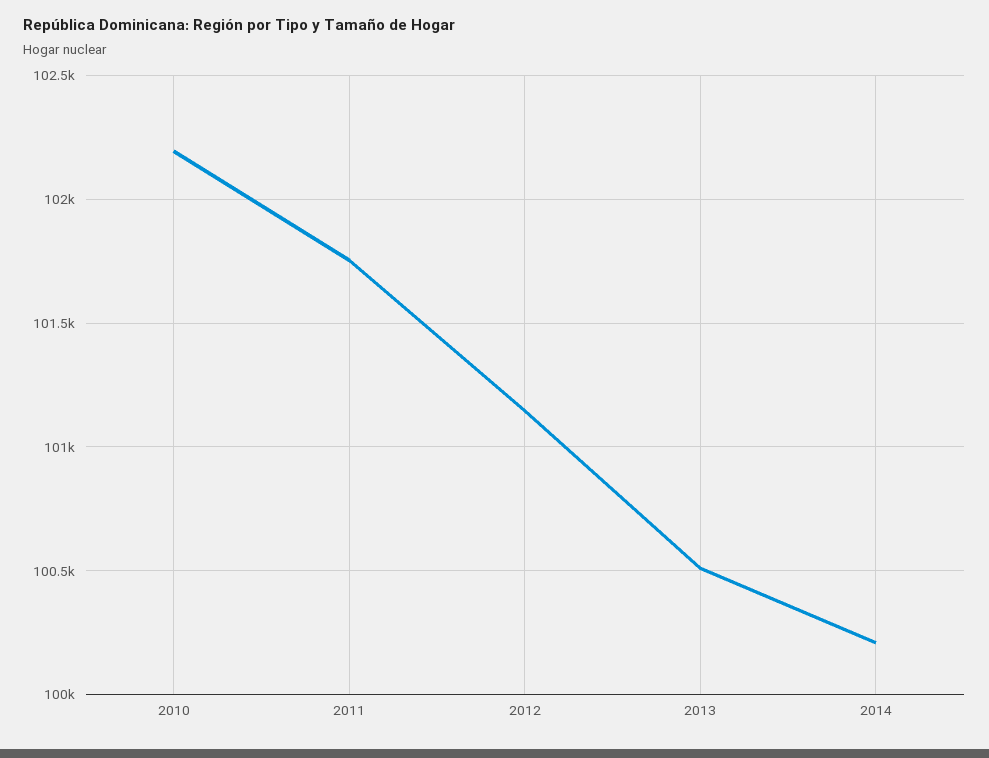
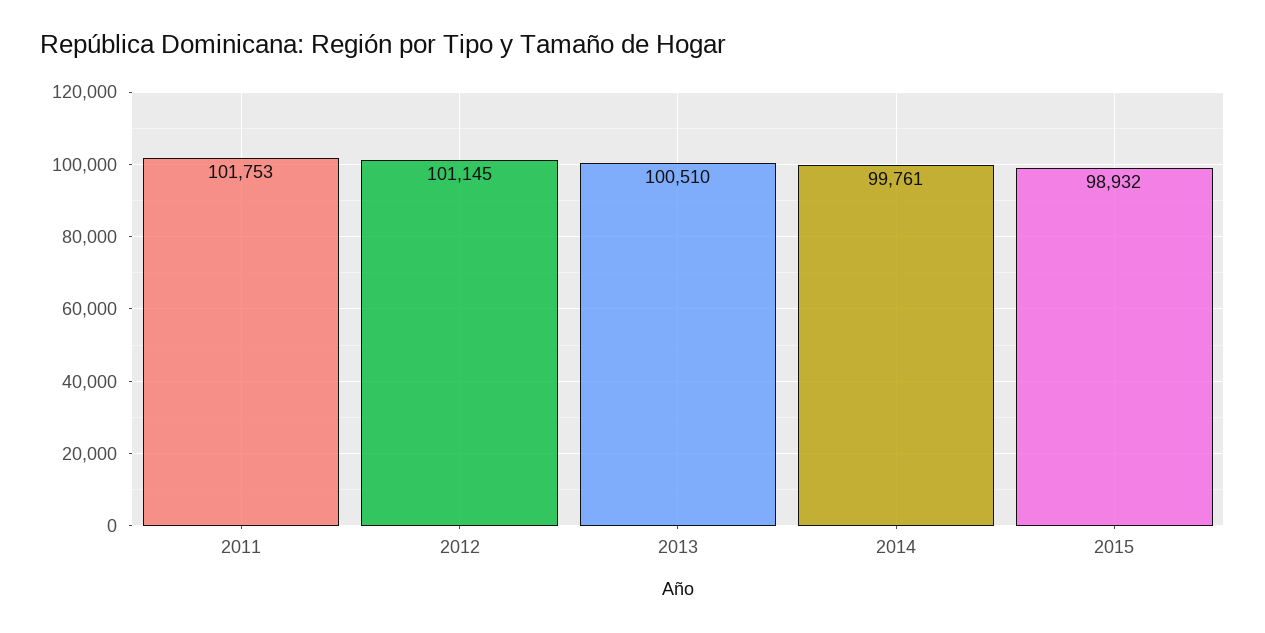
2010: 102200 -> none
2014: 100200 -> 99761
2015: none -> 98932

